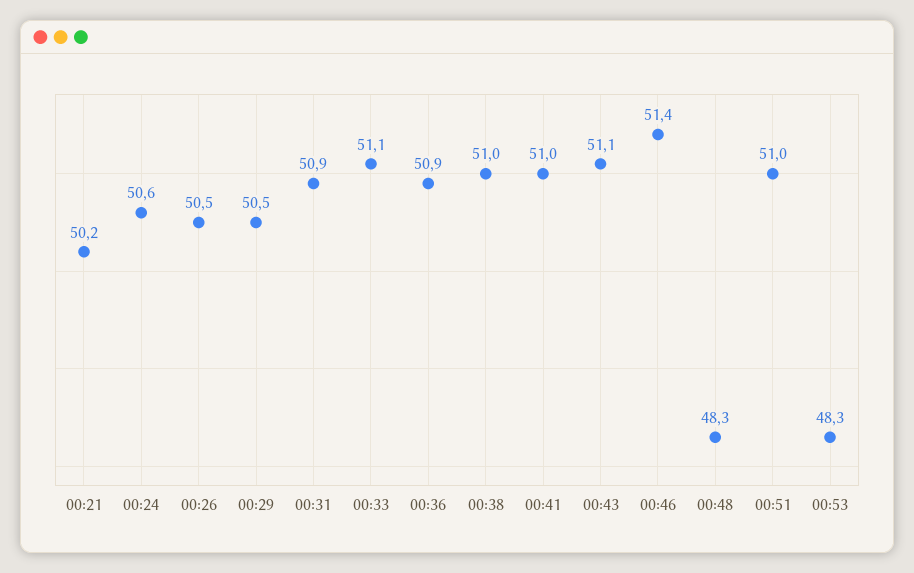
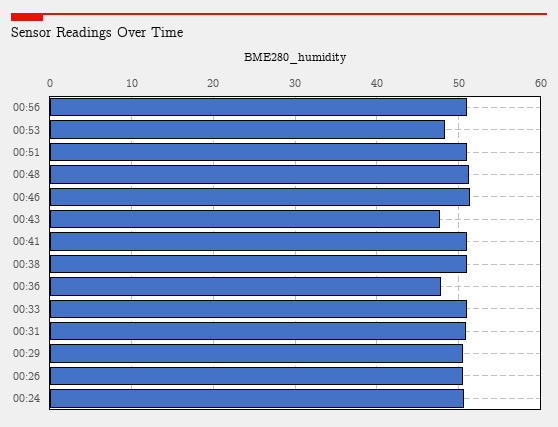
00:21: 50.2 -> none
00:36: 50.9 -> 48
00:43: 51.1 -> 48
00:48: 48.3 -> 51
00:56: none -> 51

